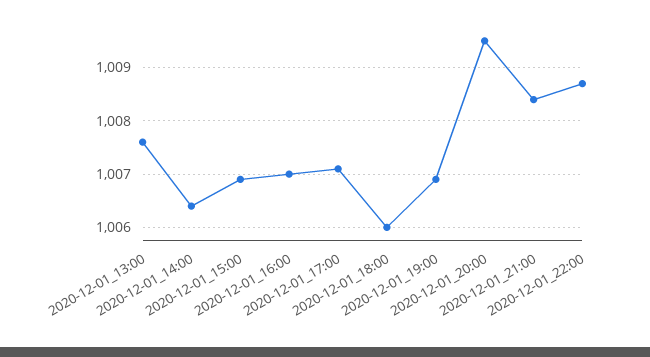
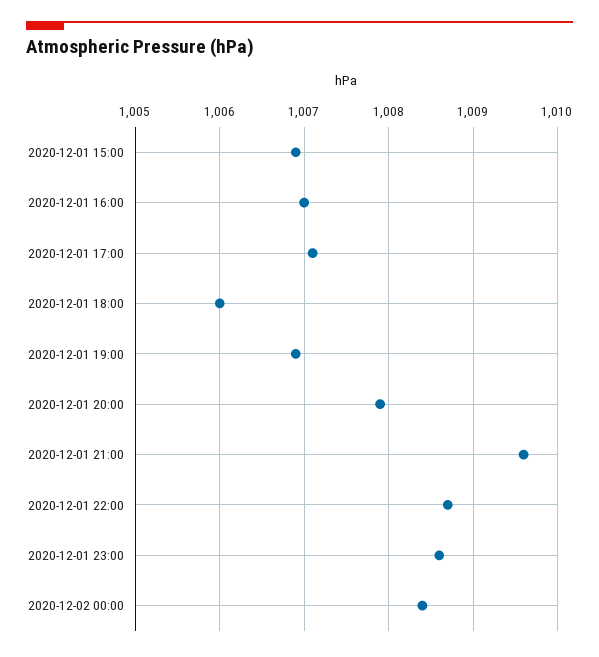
2020-12-01_13:00: 1007.5 -> none
2020-12-01_14:00: 1006.5 -> none
2020-12-01_20:00: 1009.5 -> 1007.9
2020-12-01_21:00: 1008.5 -> 1009.6
2020-12-01 23:00: none -> 1008.6
2020-12-02 00:00: none -> 1008.4

